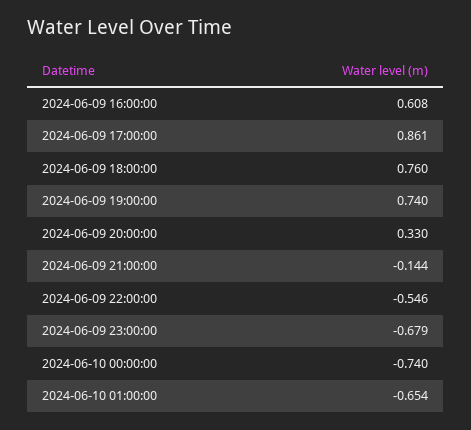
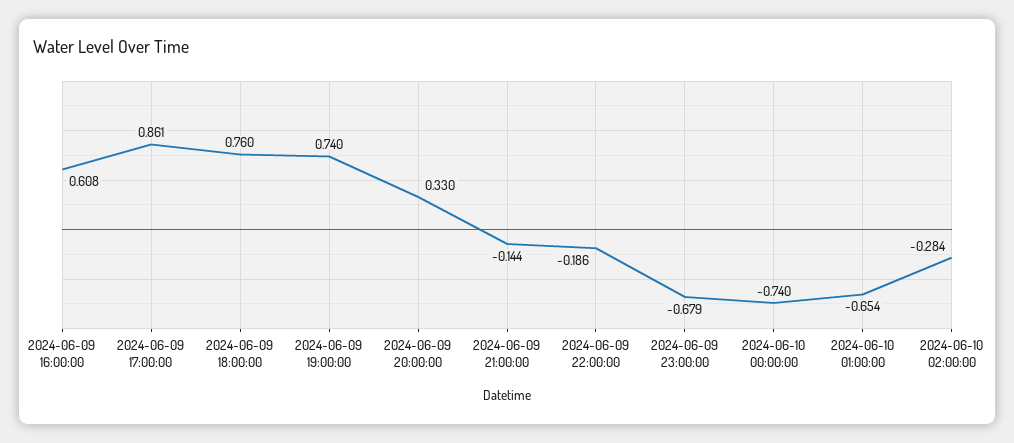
2024-06-09 22:00:00: -0.546 -> -0.186
2024-06-10 02:00:00: none -> -0.284

